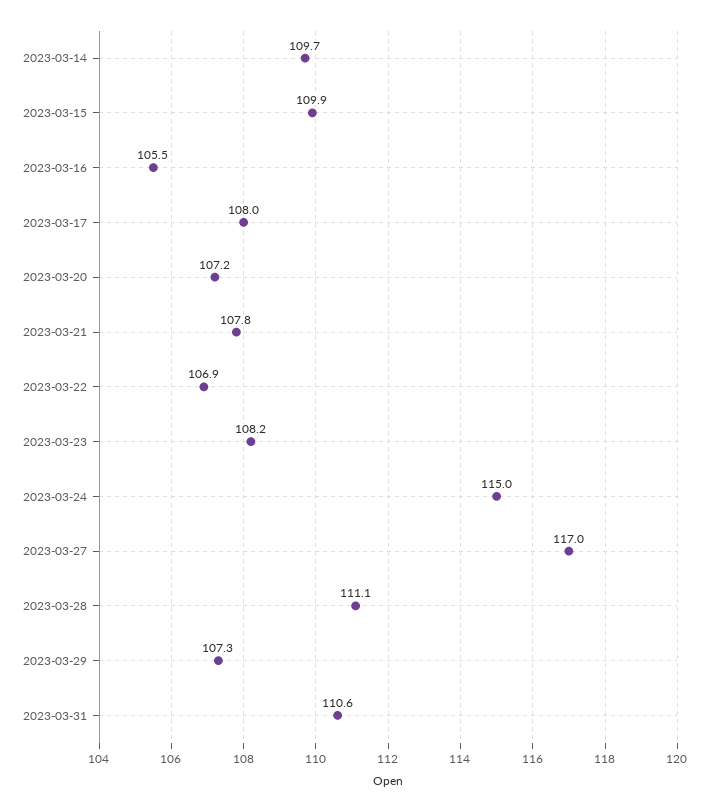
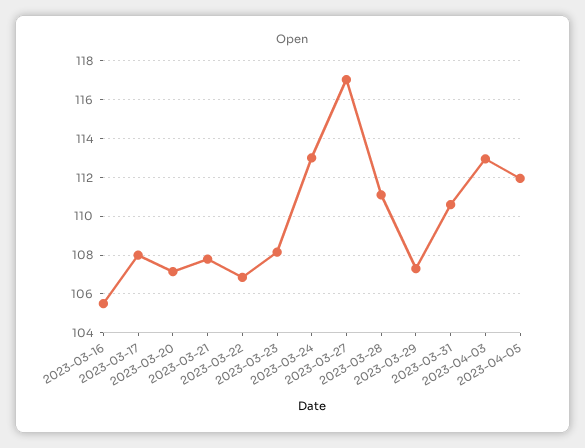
2023-03-14: 109.7 -> none
2023-03-15: 109.9 -> none
2023-03-24: 115 -> 113
2023-04-03: none -> 113
2023-04-05: none -> 112

